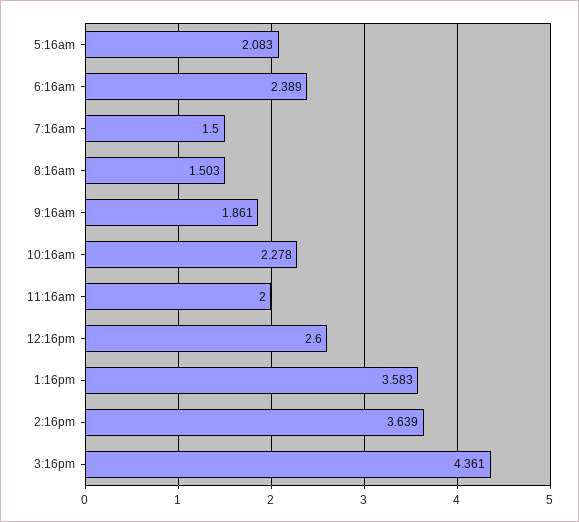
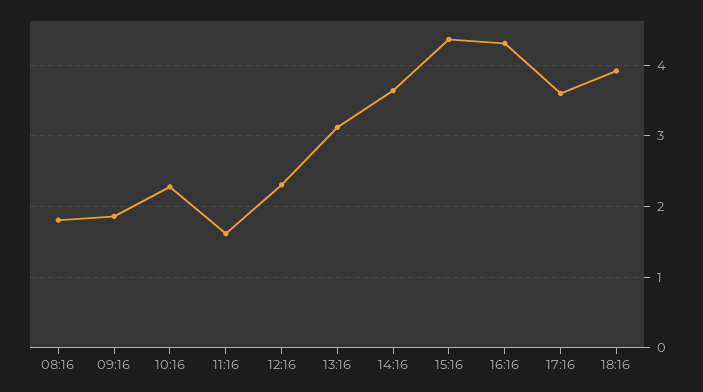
5:16am: 2.083 -> none
6:16am: 2.389 -> none
7:16am: 1.5 -> none
8:16am: 1.503 -> 1.8
11:16am: 2 -> 1.6
12:16pm: 2.6 -> 2.3
1:16pm: 3.583 -> 3.1
16:16: none -> 4.3
17:16: none -> 3.6
18:16: none -> 3.9

